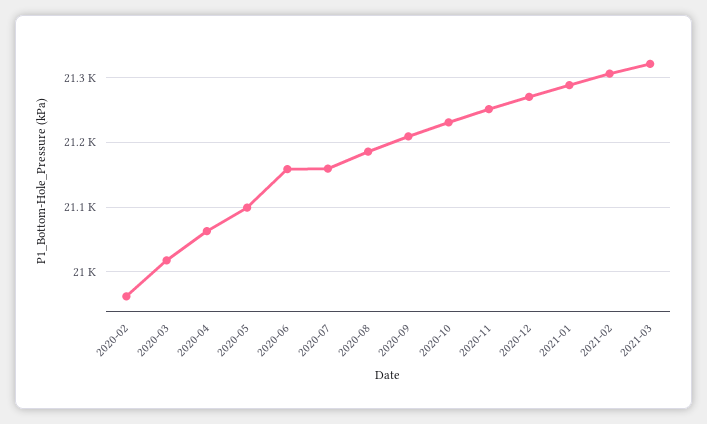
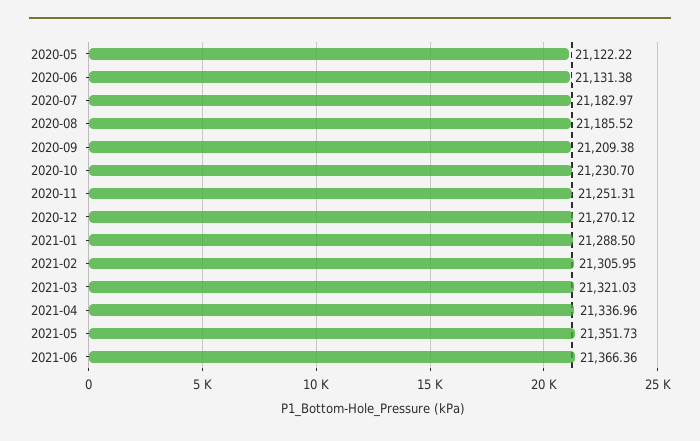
2020-02: 20960 -> none
2020-03: 21020 -> none
2020-04: 21060 -> none
2020-05: 21100 -> 21122.22
2020-06: 21160 -> 21131.38
2020-07: 21160 -> 21182.97
2021-04: none -> 21336.96
2021-05: none -> 21351.73
2021-06: none -> 21366.36

